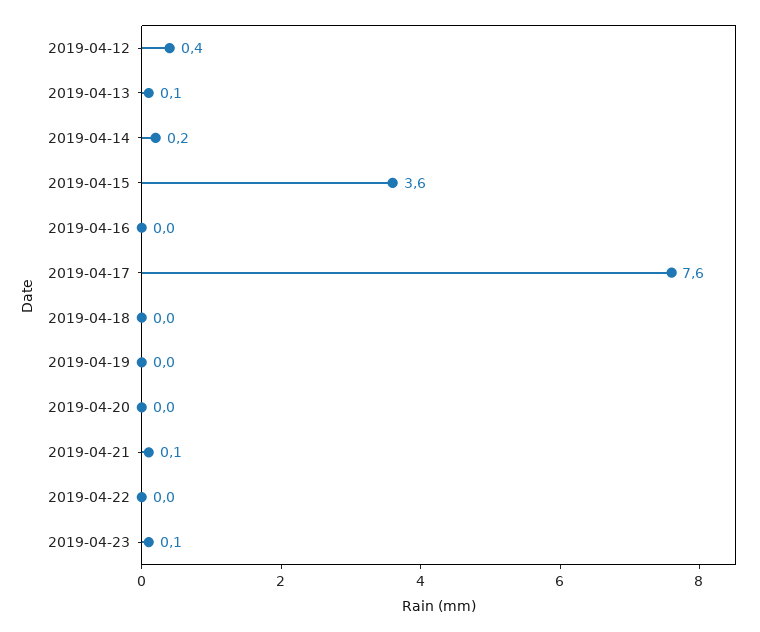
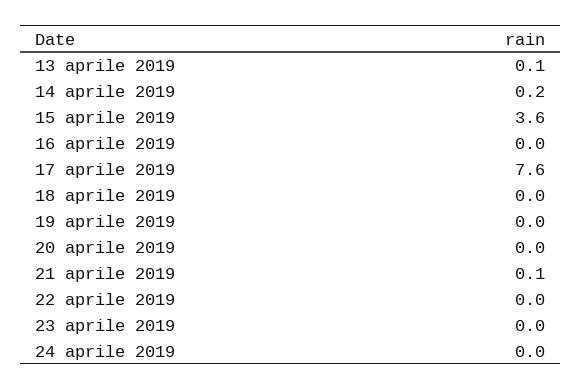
2019-04-12: 0.4 -> none
2019-04-23: 0.1 -> 0
24 aprile 2019: none -> 0

